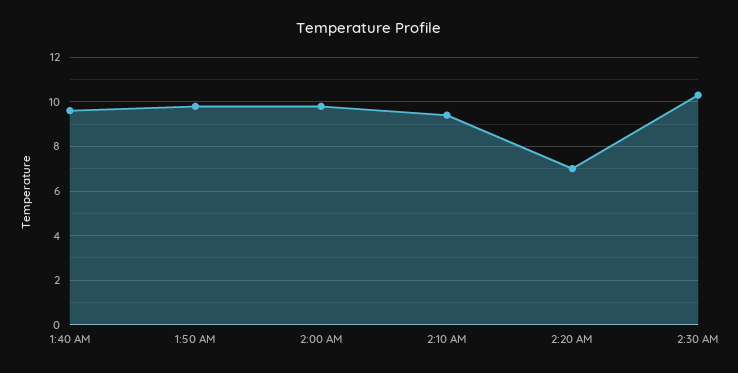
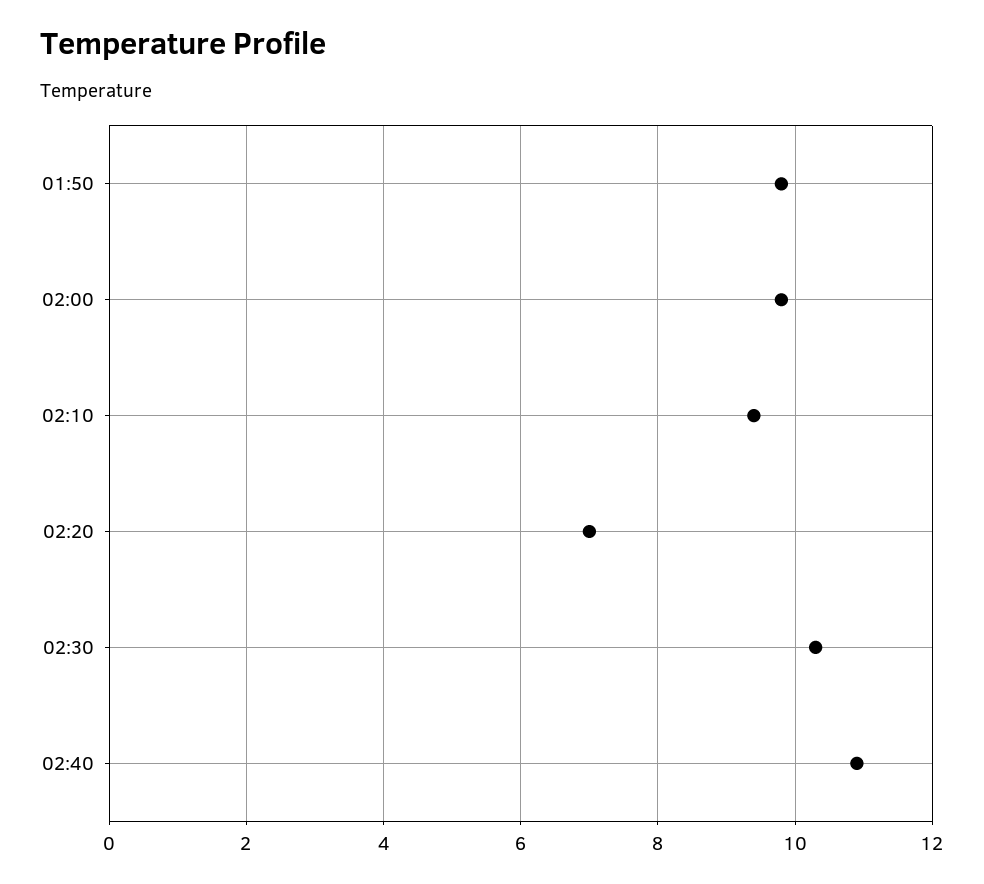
1:40 AM: 9.5 -> none
02:40: none -> 11

